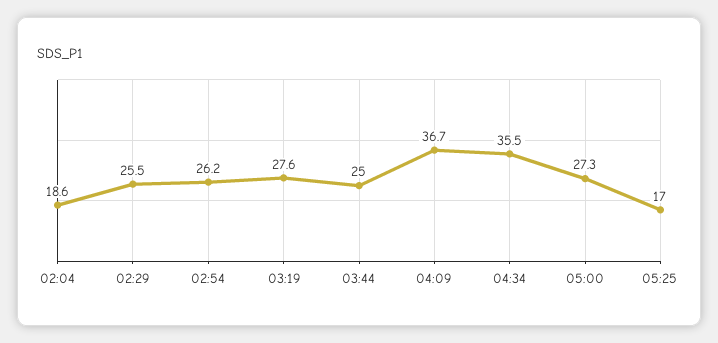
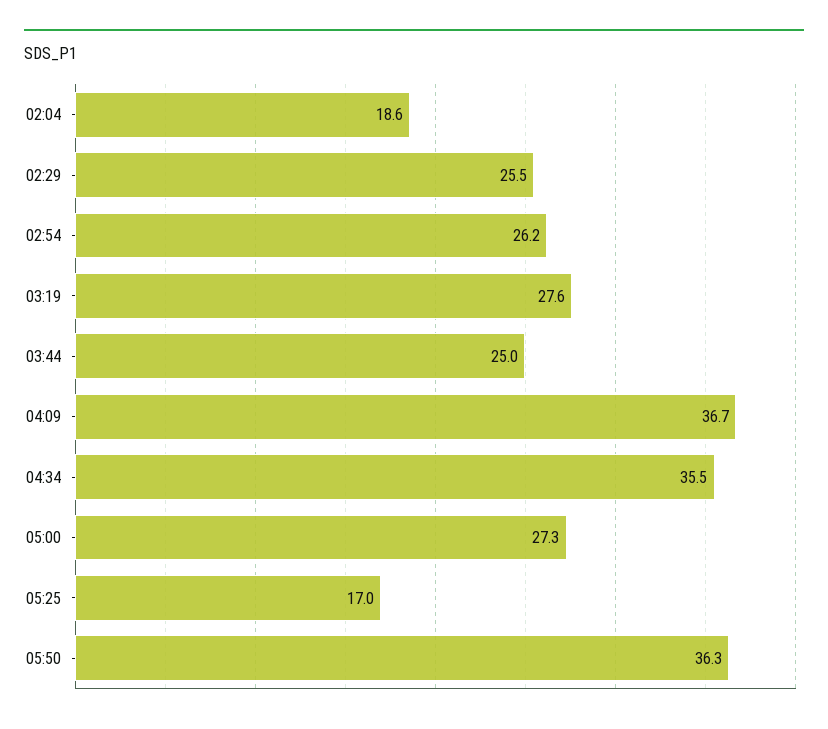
05:50: none -> 36.3

